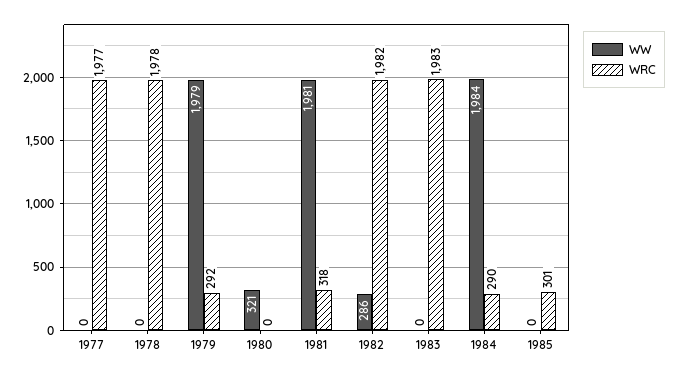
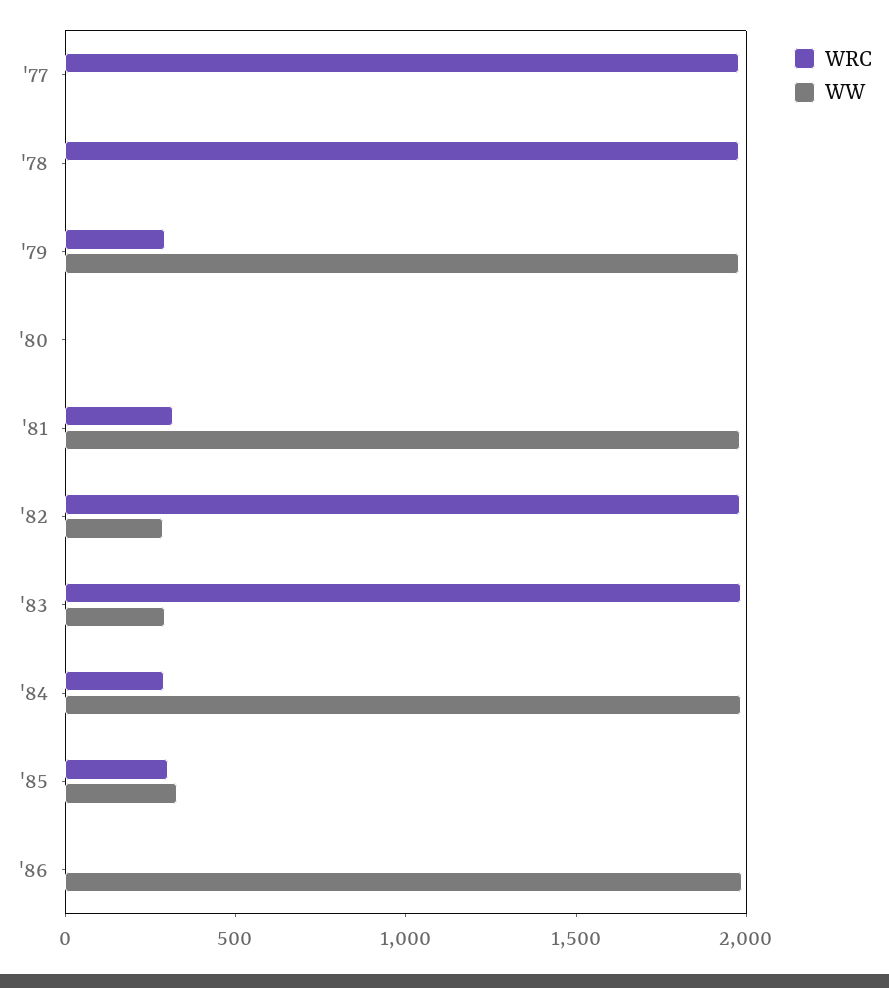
WW, 1980: 321 -> 0
WW, 1983: 0 -> 300
WW, 1985: 0 -> 300
WRC, '86: none -> 0
WW, '86: none -> 2000

